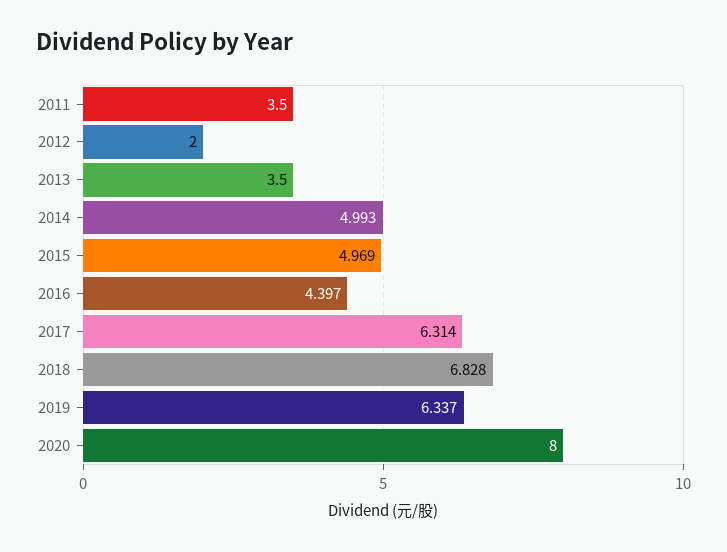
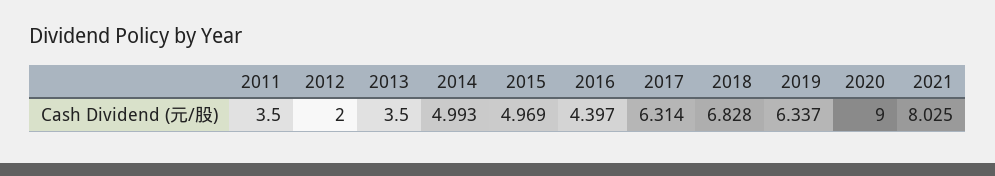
2020: 8 -> 9
2021: none -> 8.025

